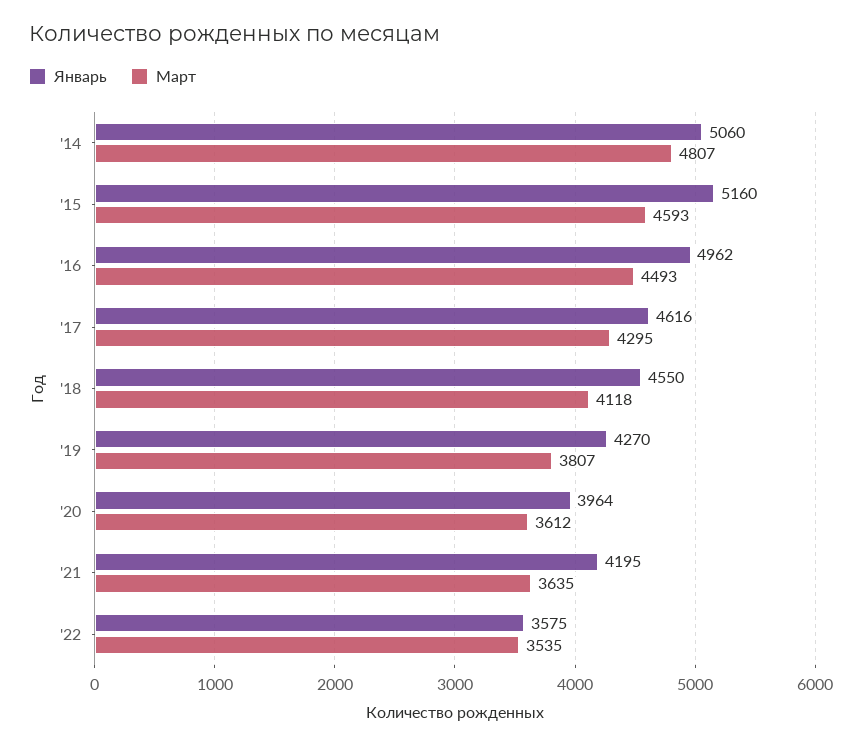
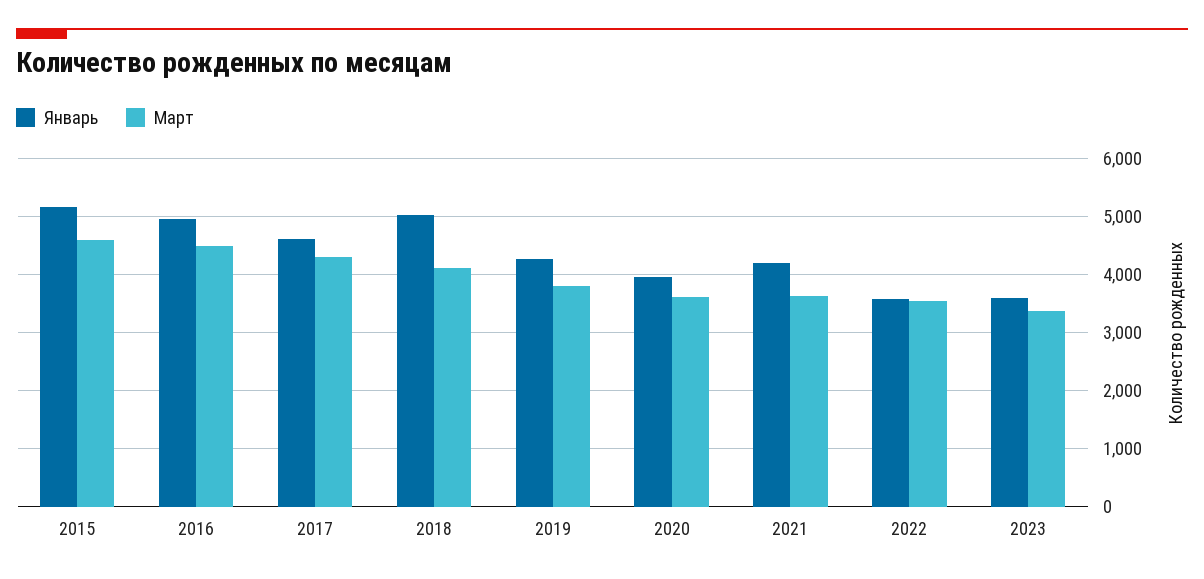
Январь, '14: 5060 -> none
Март, '14: 4807 -> none
Январь, '18: 4550 -> 5000
Январь, 2023: none -> 3600
Март, 2023: none -> 3400

